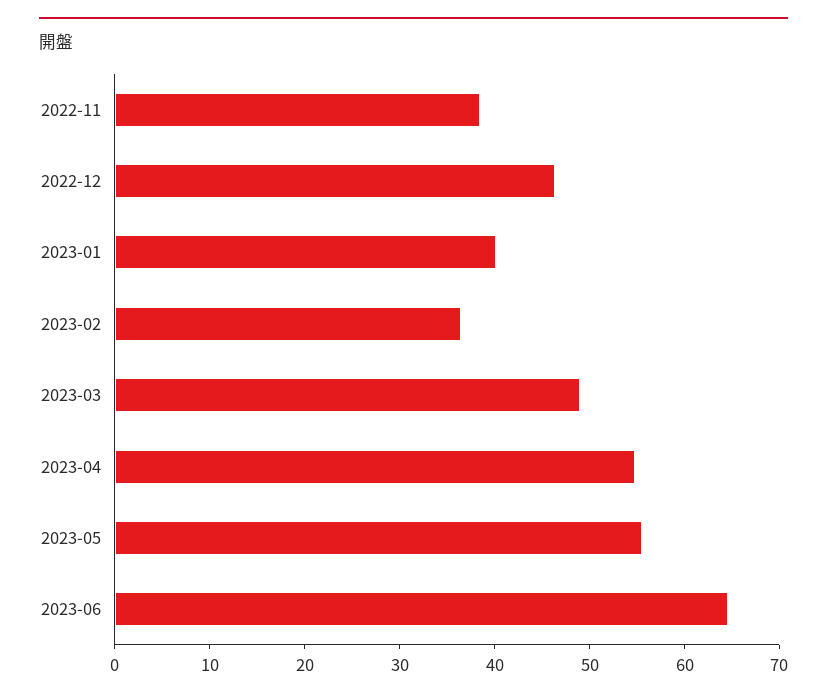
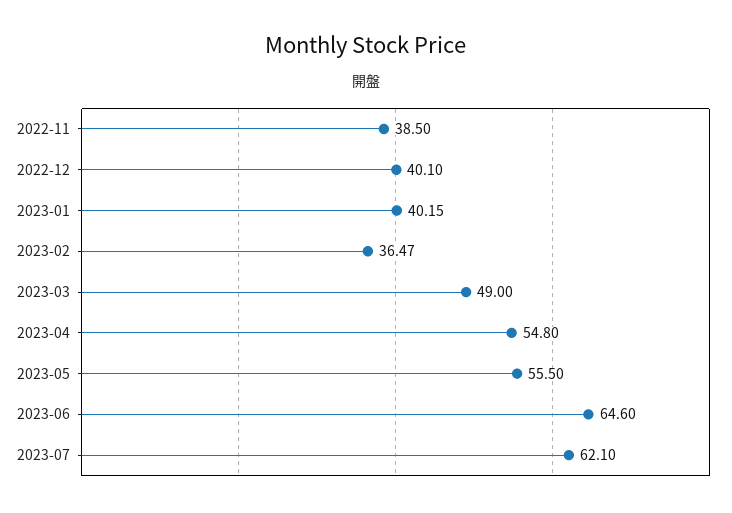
2022-12: 46 -> 40.1
2023-07: none -> 62.1

